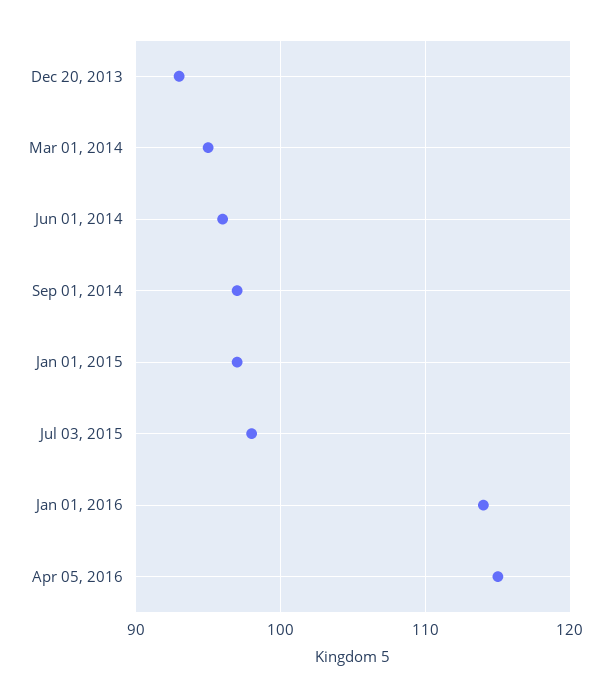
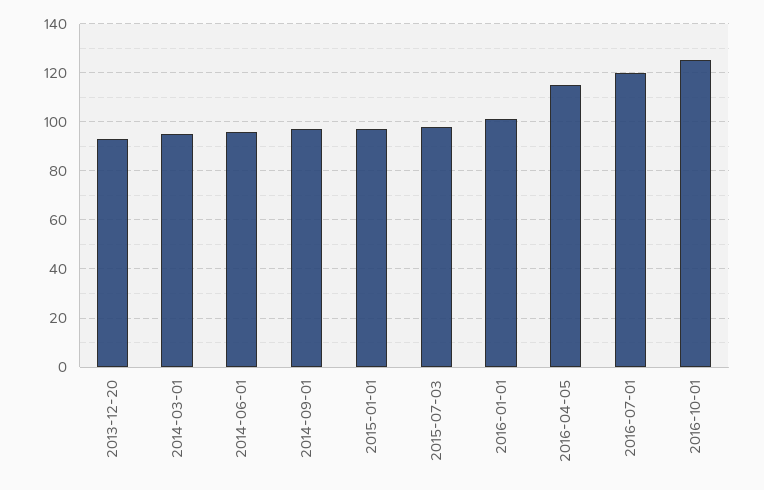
Jan 01, 2016: 114 -> 100
2016-07-01: none -> 120
2016-10-01: none -> 125

